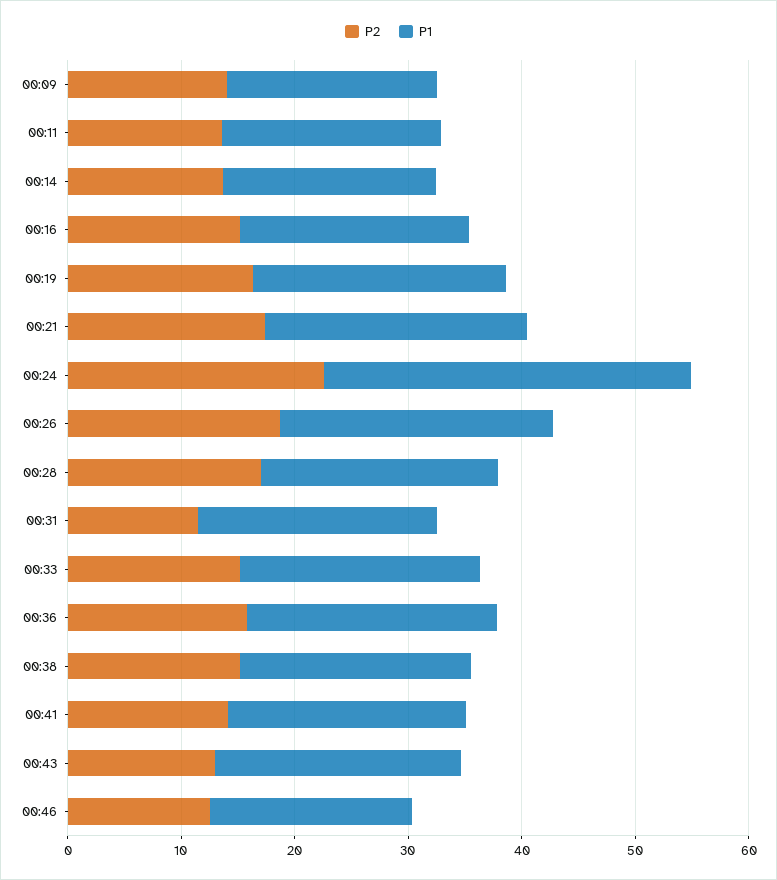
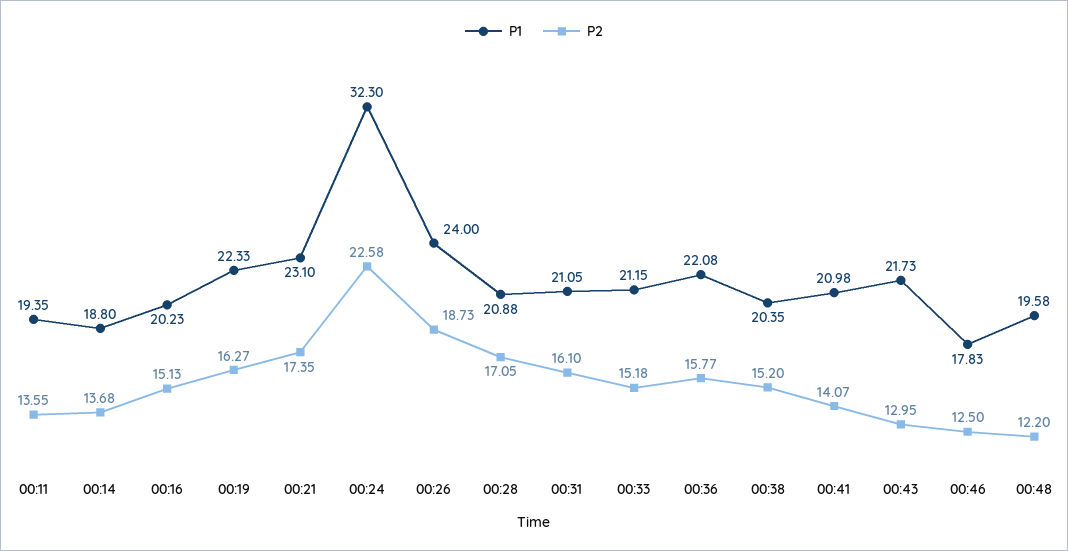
P2, 00:09: 14 -> none
P1, 00:09: 18 -> none
P2, 00:31: 12 -> 16.1
P1, 00:48: none -> 19.58
P2, 00:48: none -> 12.2

